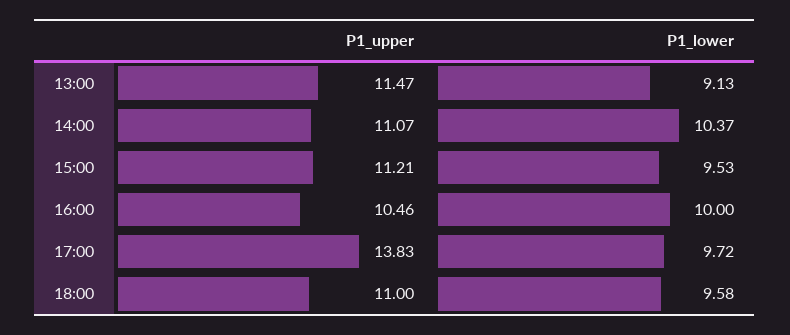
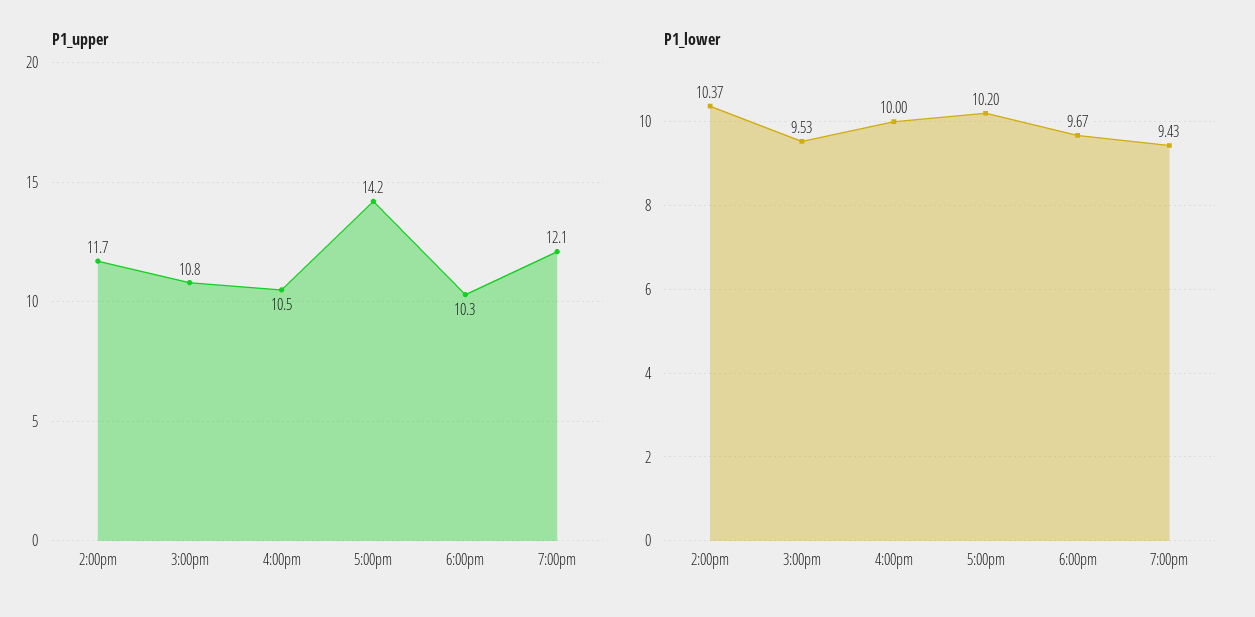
P1_upper, 13:00: 11.47 -> none
P1_lower, 13:00: 9.13 -> none
P1_upper, 14:00: 11.07 -> 11.7
P1_upper, 15:00: 11.21 -> 10.8
P1_upper, 17:00: 13.83 -> 14.2
P1_lower, 17:00: 9.72 -> 10.2
P1_upper, 18:00: 11 -> 10.3
P1_lower, 18:00: 9.58 -> 9.67
P1_upper, 7:00pm: none -> 12.1
P1_lower, 7:00pm: none -> 9.43

